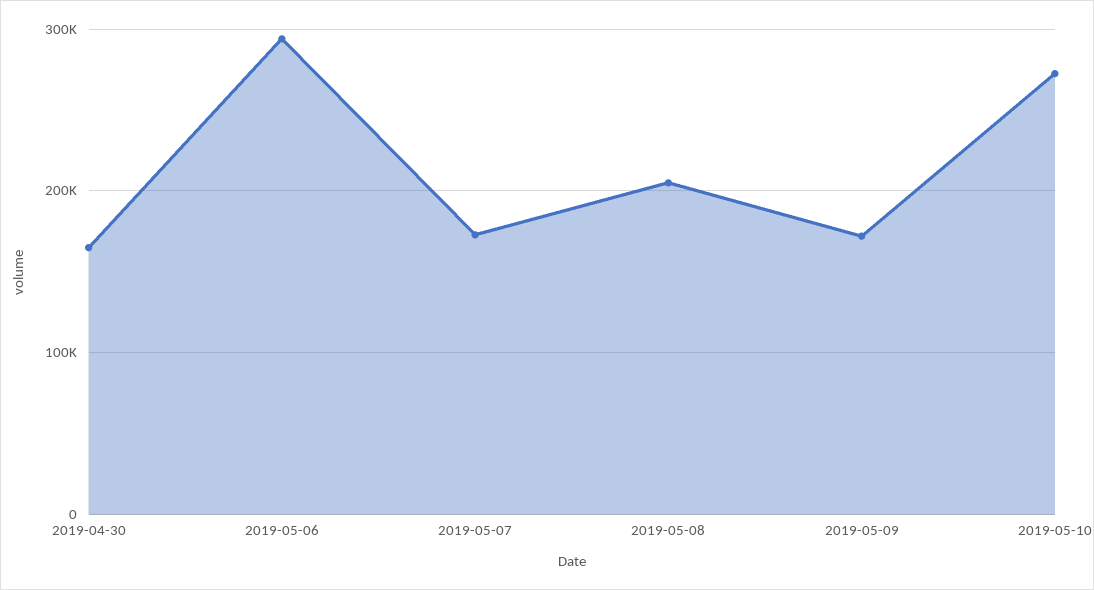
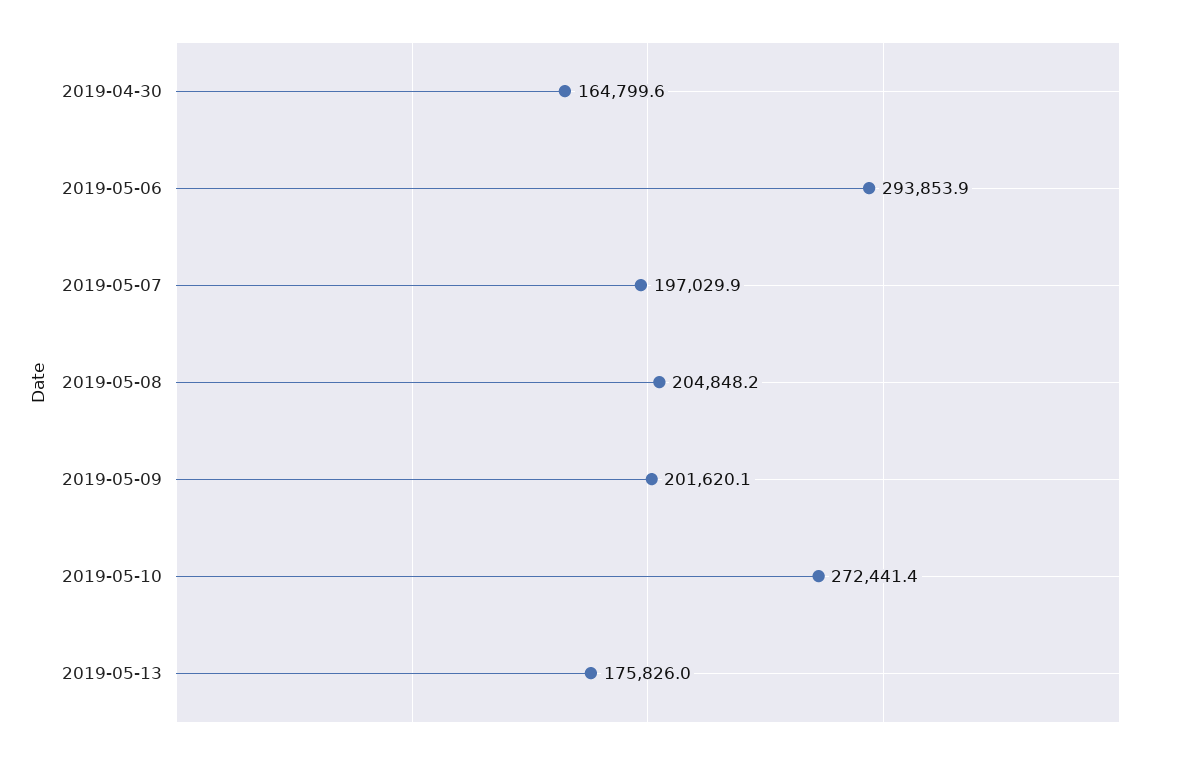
2019-05-07: 170000 -> 197029.9
2019-05-09: 170000 -> 201620.1
2019-05-13: none -> 175826

